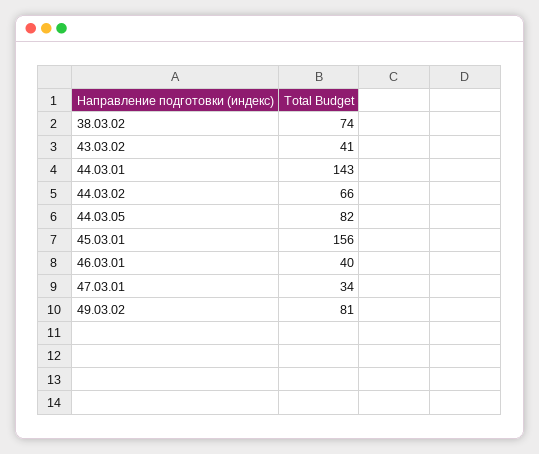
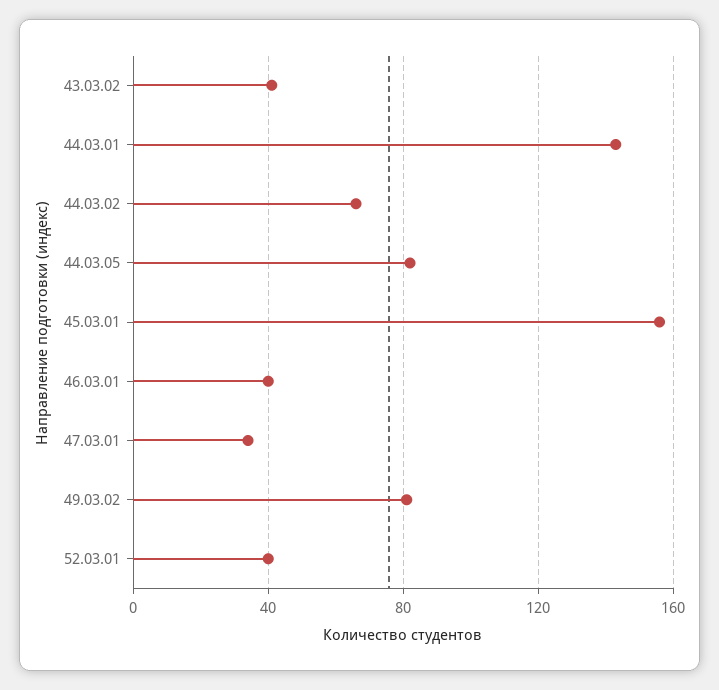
38.03.02: 74 -> none
52.03.01: none -> 40

